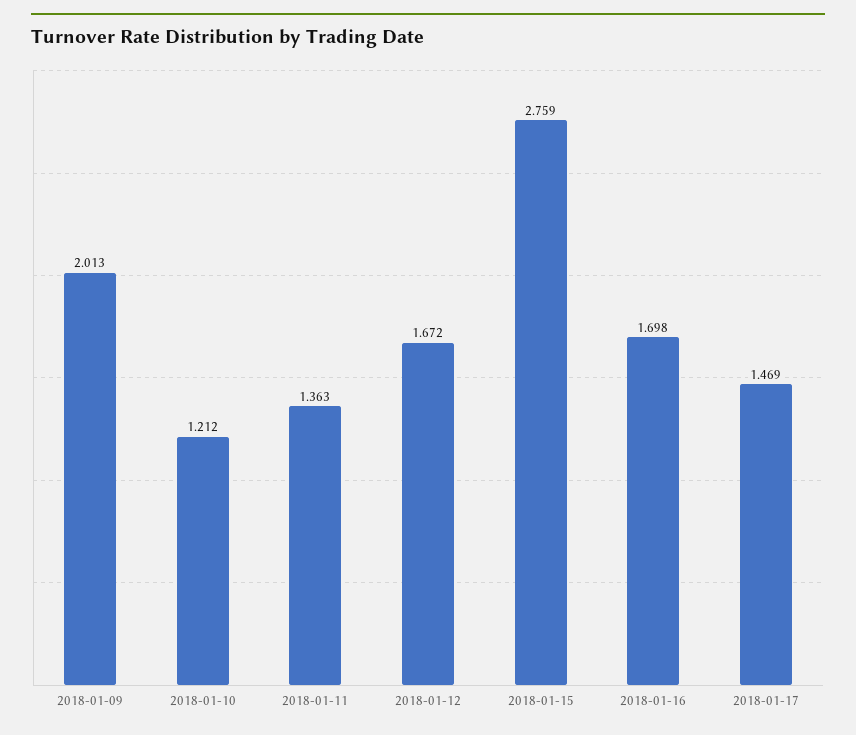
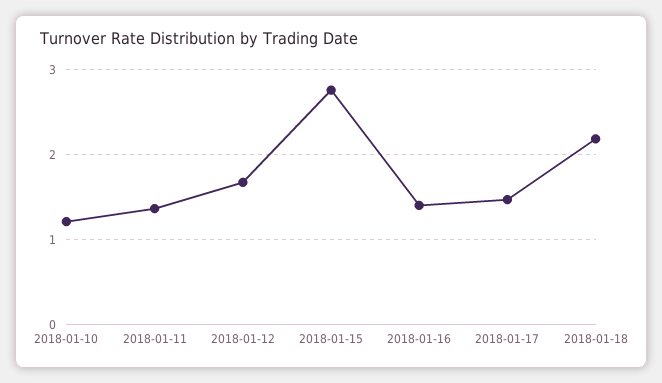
2018-01-09: 2.013 -> none
2018-01-16: 1.698 -> 1.4
2018-01-18: none -> 2.2

